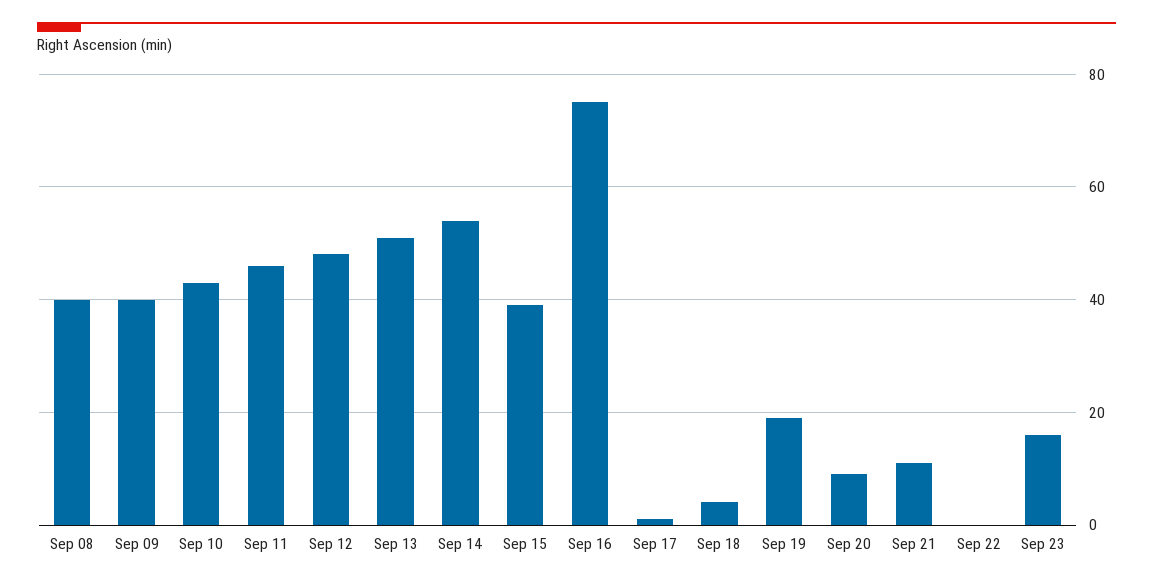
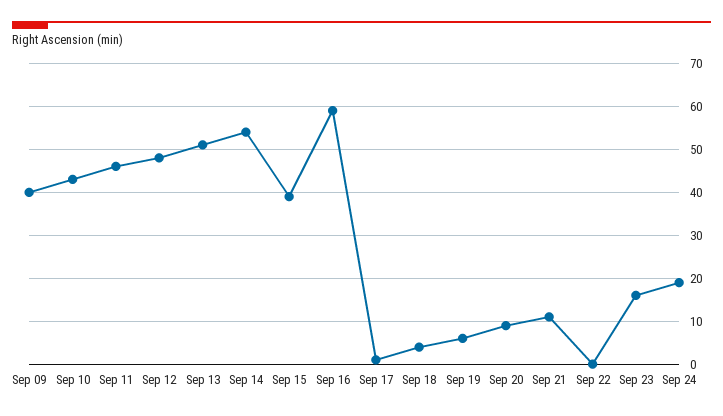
Sep 08: 40 -> none
Sep 16: 75 -> 60
Sep 19: 20 -> 5
Sep 24: none -> 20

